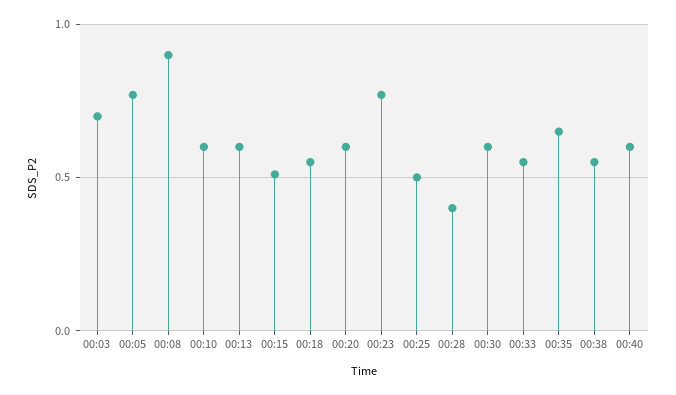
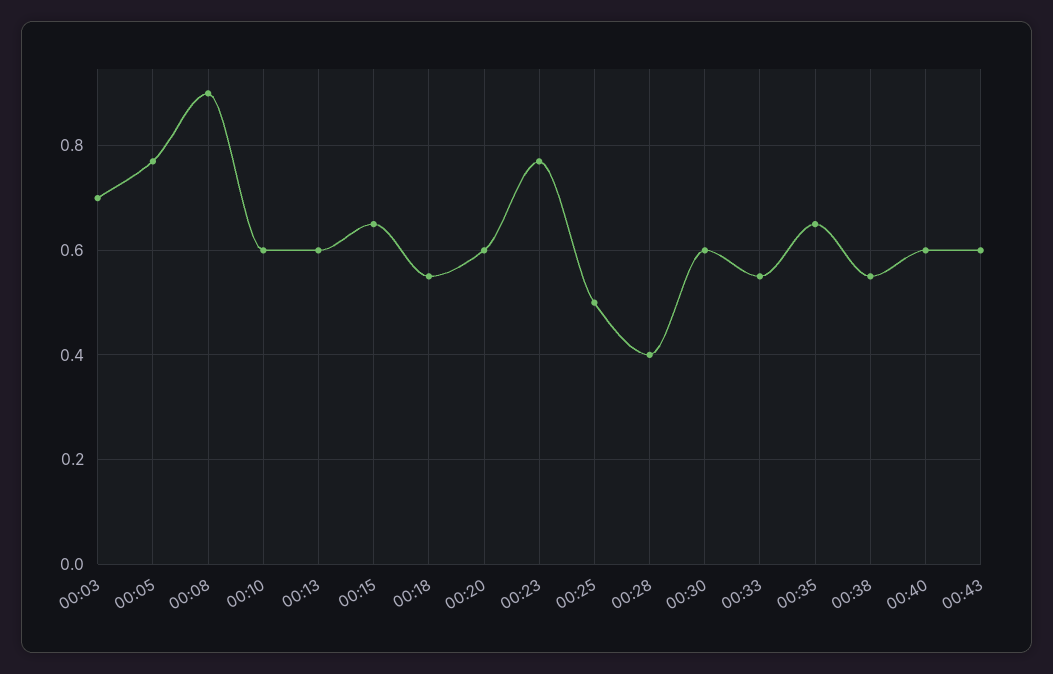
00:15: 0.5 -> 0.65
00:43: none -> 0.6

